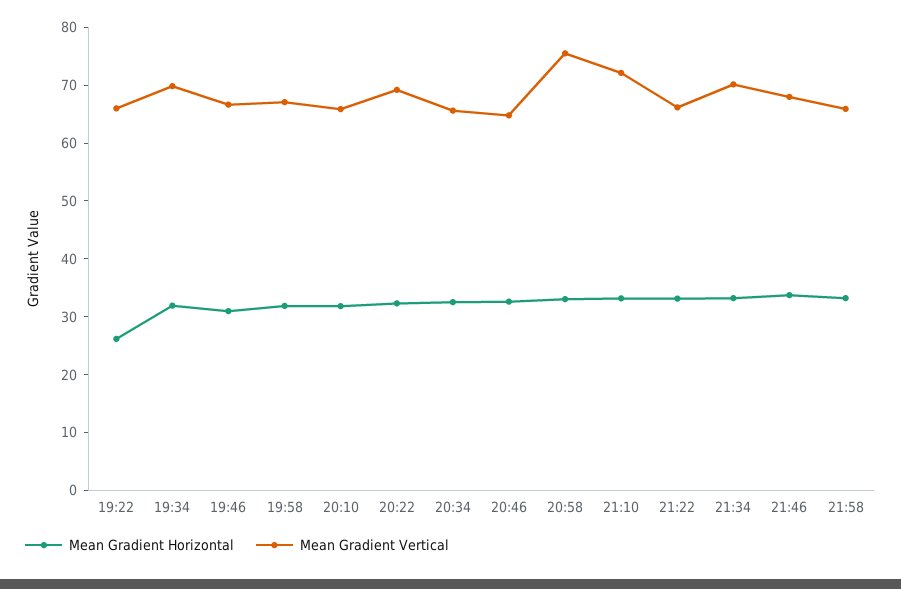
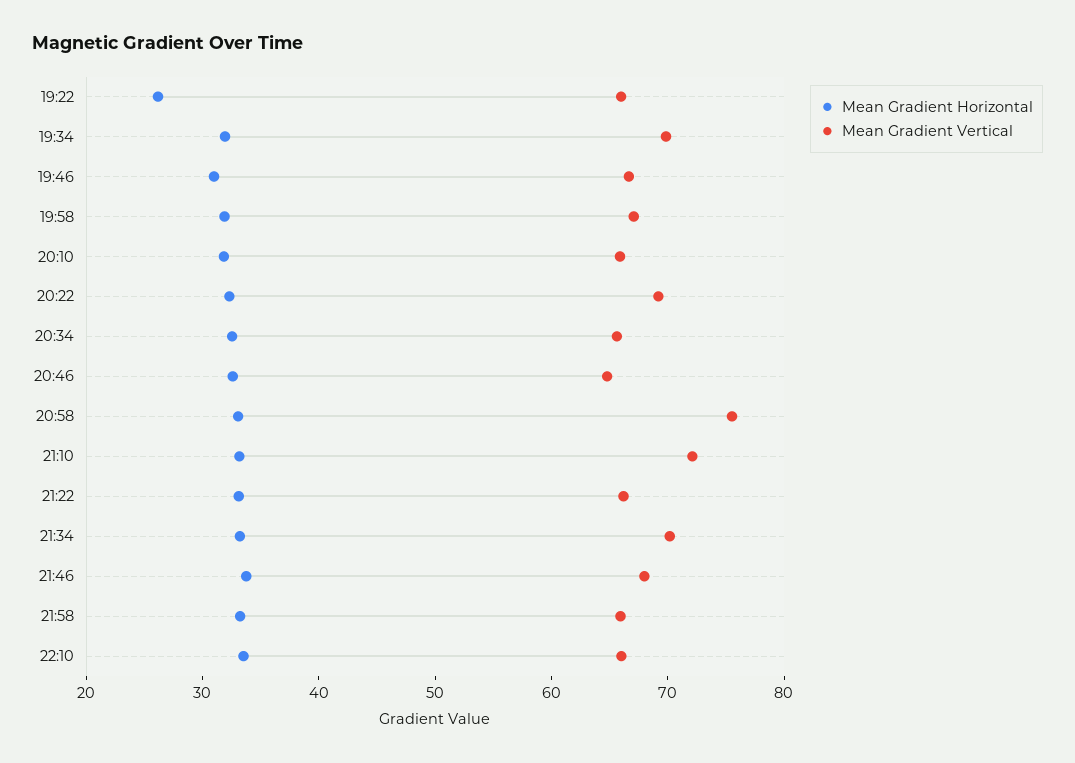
Mean Gradient Horizontal, 22:10: none -> 34
Mean Gradient Vertical, 22:10: none -> 66

